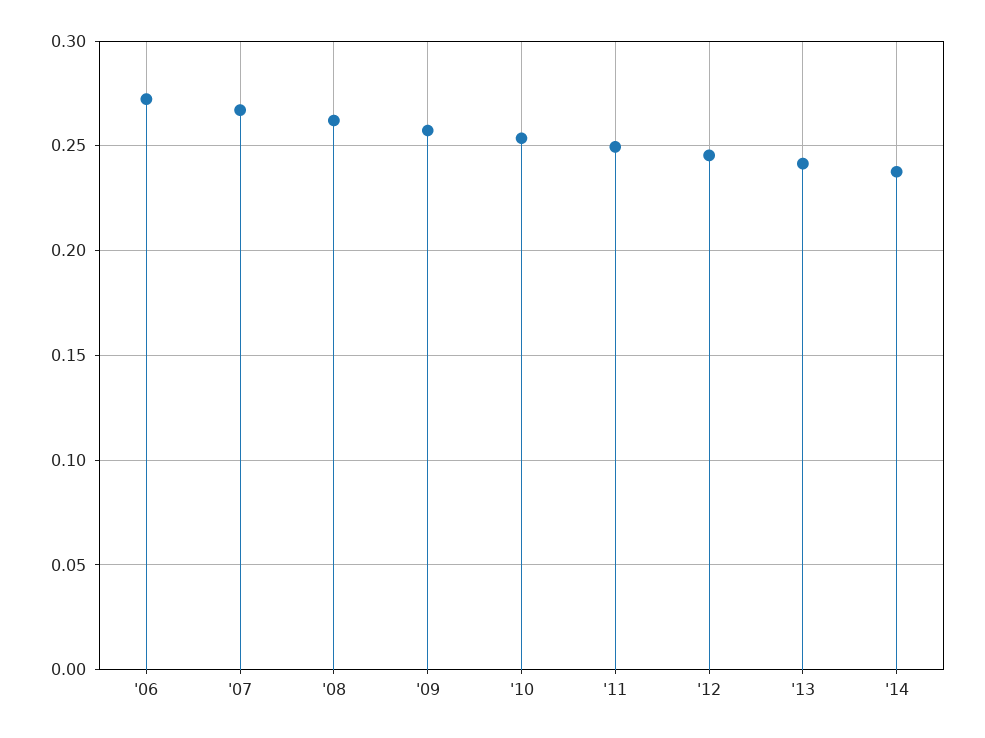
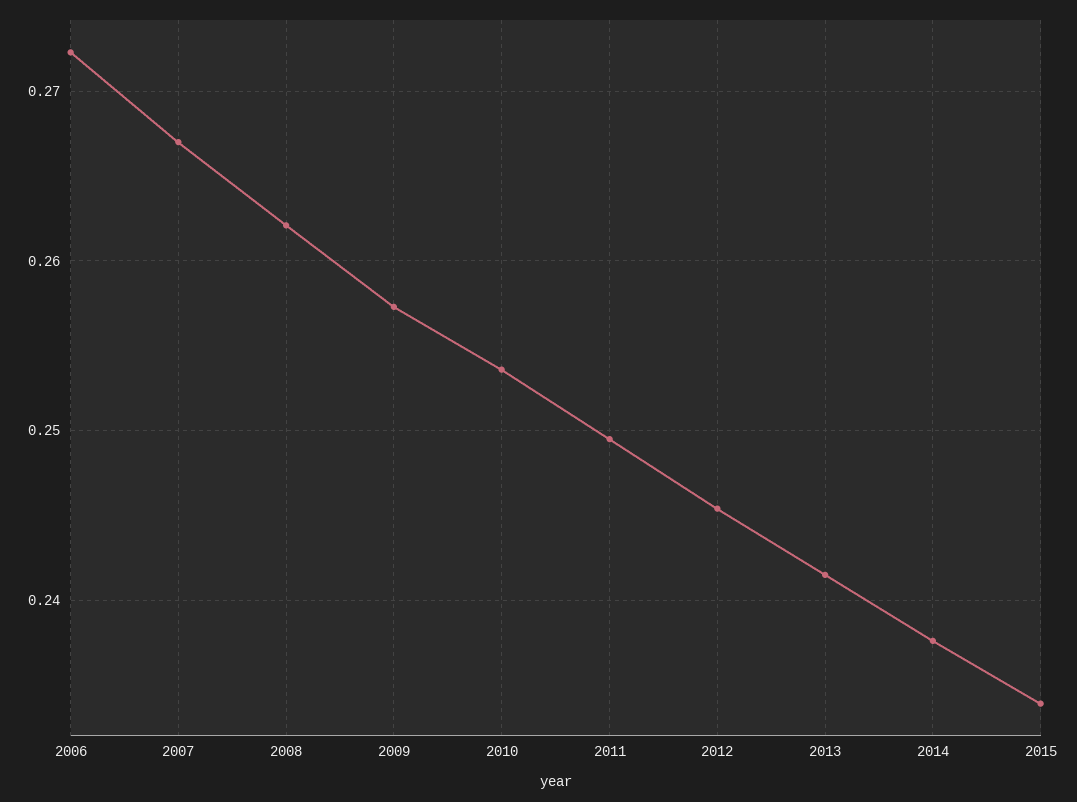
2015: none -> 0.234

